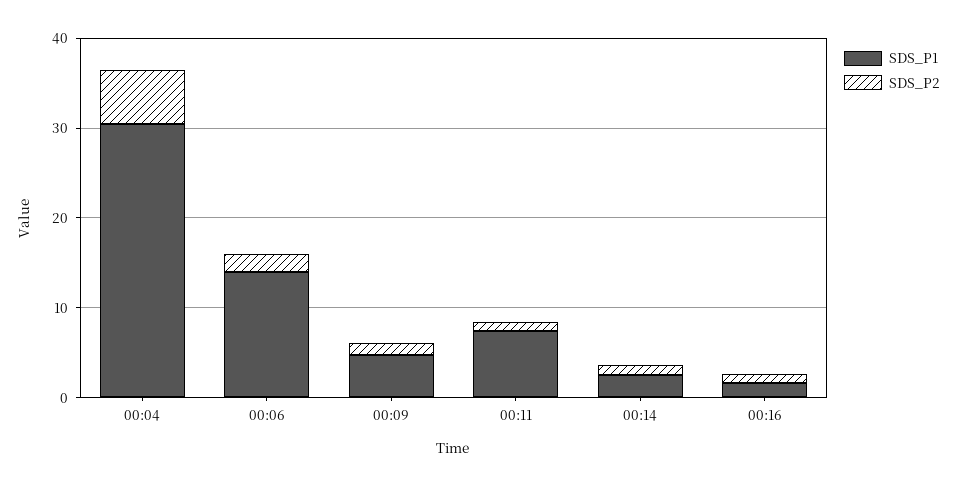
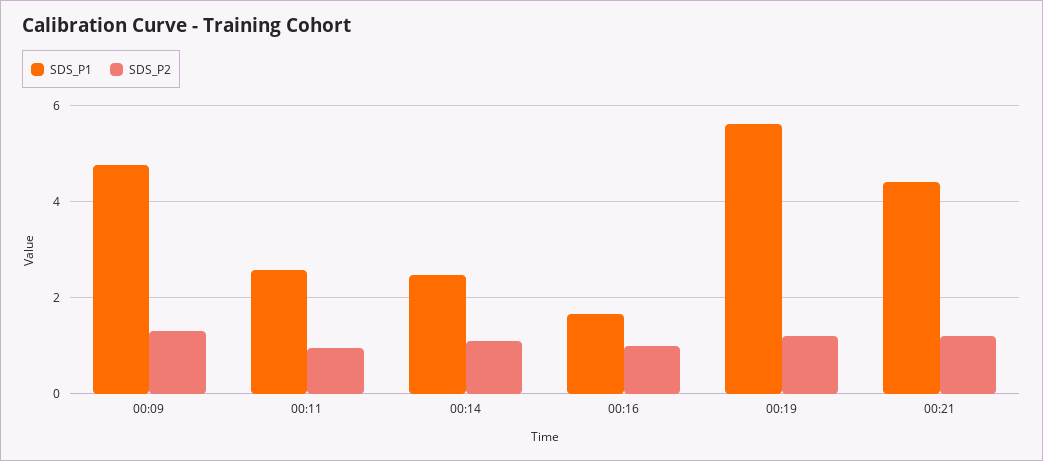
SDS_P1, 00:04: 30 -> none
SDS_P2, 00:04: 6 -> none
SDS_P1, 00:06: 14 -> none
SDS_P2, 00:06: 2 -> none
SDS_P1, 00:11: 8 -> 2.6
SDS_P1, 00:19: none -> 5.6
SDS_P2, 00:19: none -> 1.2
SDS_P1, 00:21: none -> 4.4
SDS_P2, 00:21: none -> 1.2

